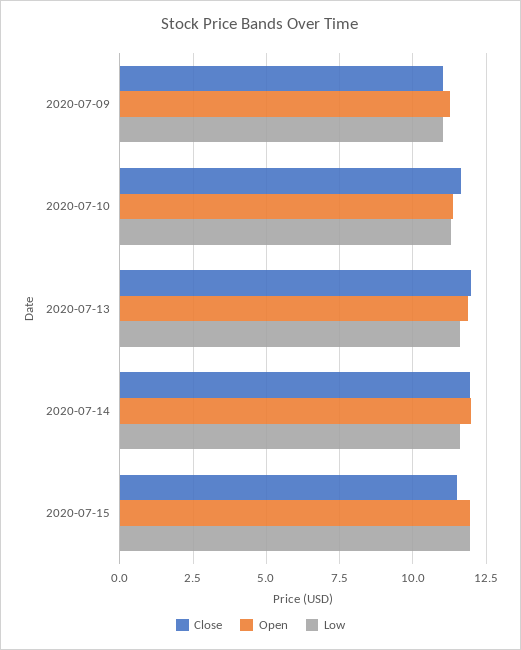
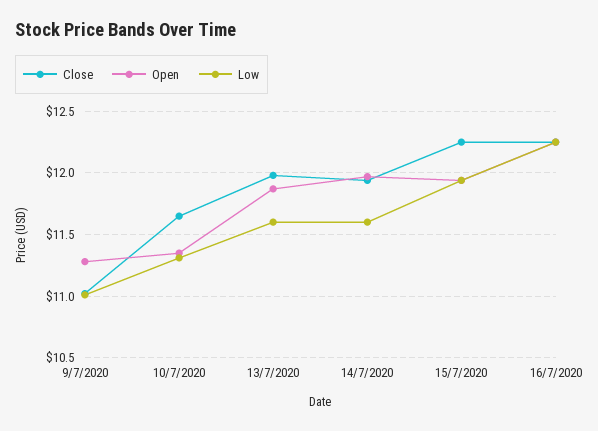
Close, 2020-07-15: 11.5 -> 12.25
Close, 16/7/2020: none -> 12.25
Open, 16/7/2020: none -> 12.25
Low, 16/7/2020: none -> 12.25

